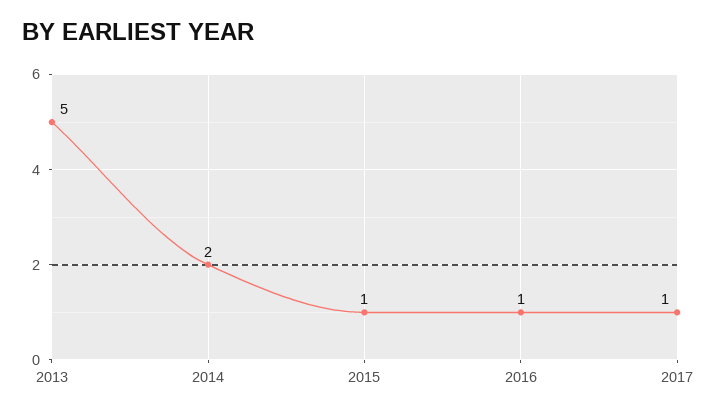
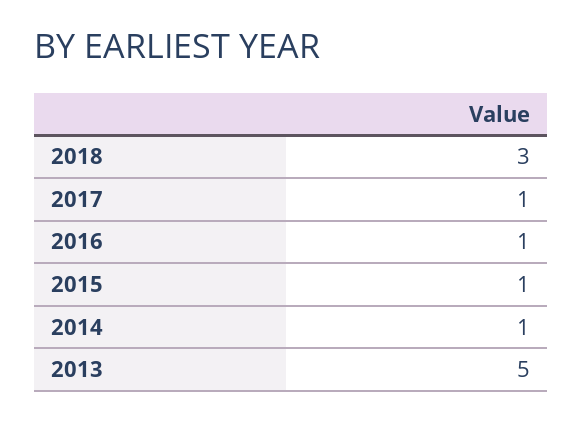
2014: 2 -> 1
2018: none -> 3

